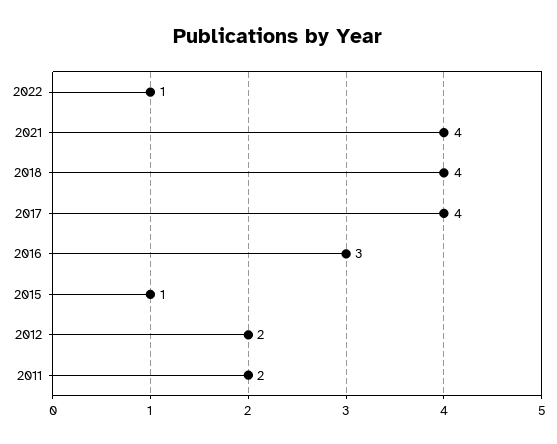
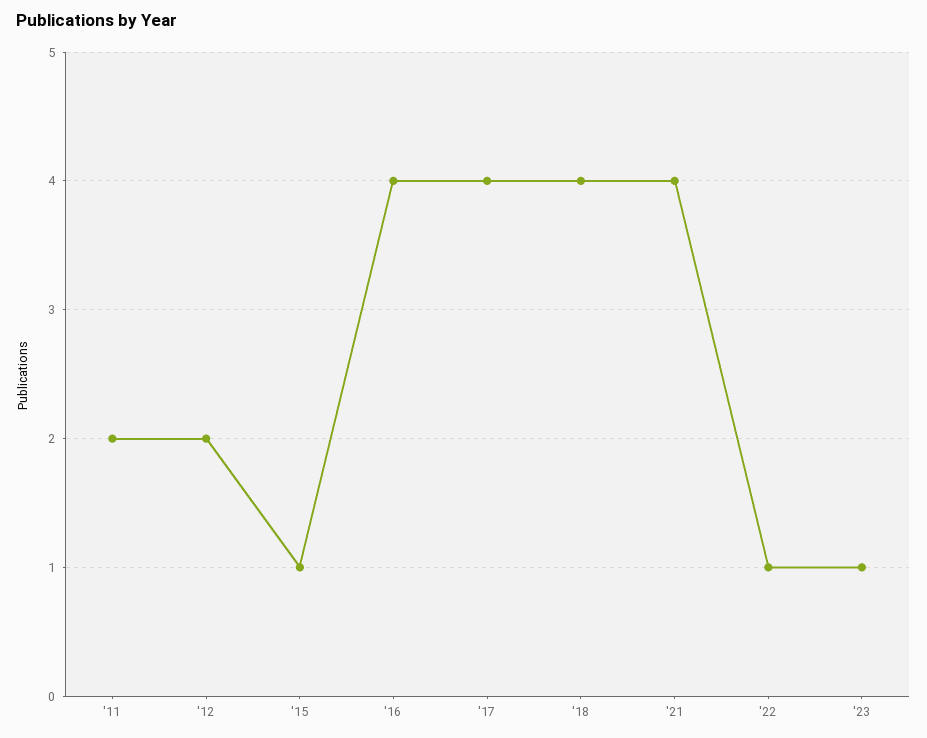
2016: 3 -> 4
'23: none -> 1

